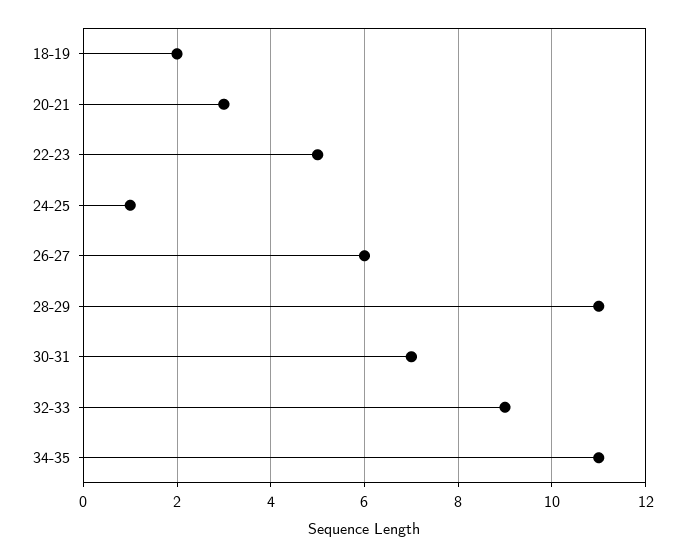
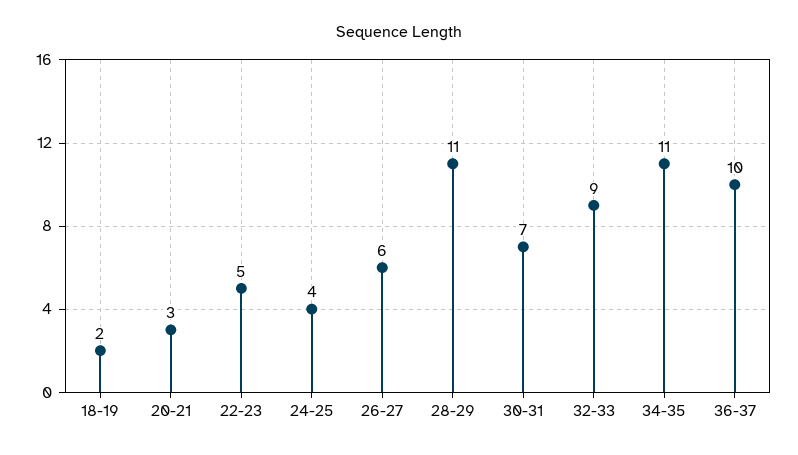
24-25: 1 -> 4
36-37: none -> 10

